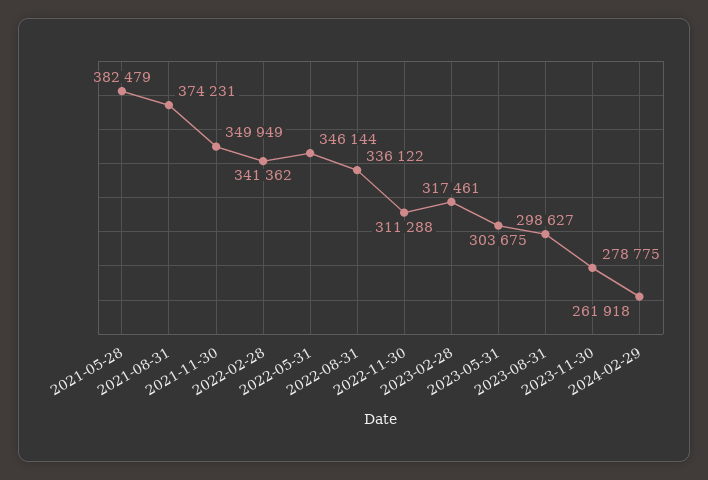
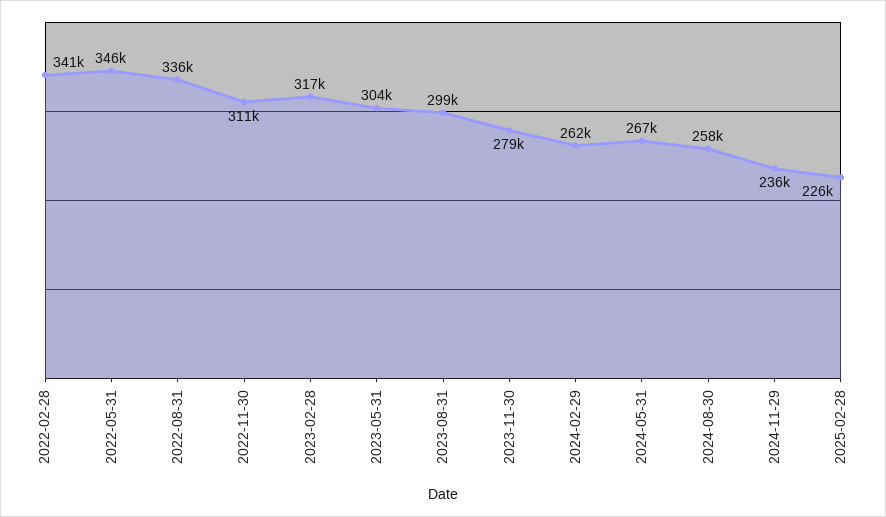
2021-05-28: 382479 -> none
2021-08-31: 374231 -> none
2021-11-30: 349949 -> none
2024-05-31: none -> 267000
2024-08-30: none -> 258000
2024-11-29: none -> 236000
2025-02-28: none -> 226000

